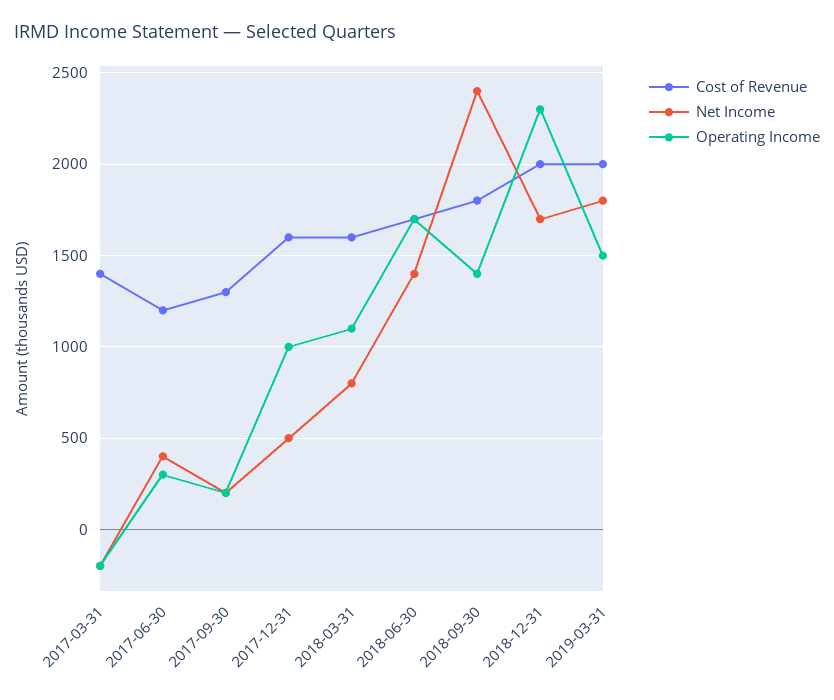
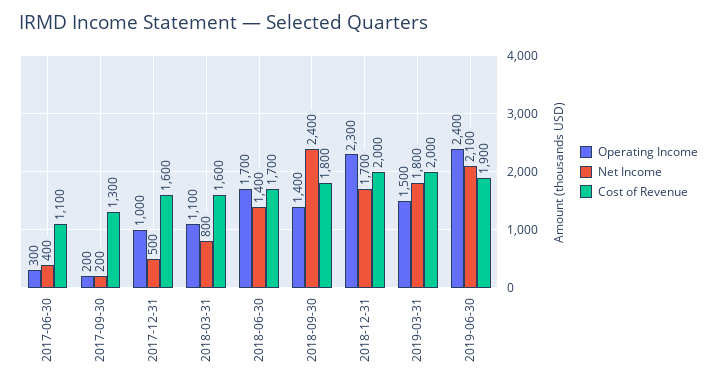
Cost of Revenue, 2017-03-31: 1400 -> none
Net Income, 2017-03-31: -200 -> none
Operating Income, 2017-03-31: -200 -> none
Cost of Revenue, 2017-06-30: 1200 -> 1100
Operating Income, 2019-06-30: none -> 2400
Net Income, 2019-06-30: none -> 2100
Cost of Revenue, 2019-06-30: none -> 1900

